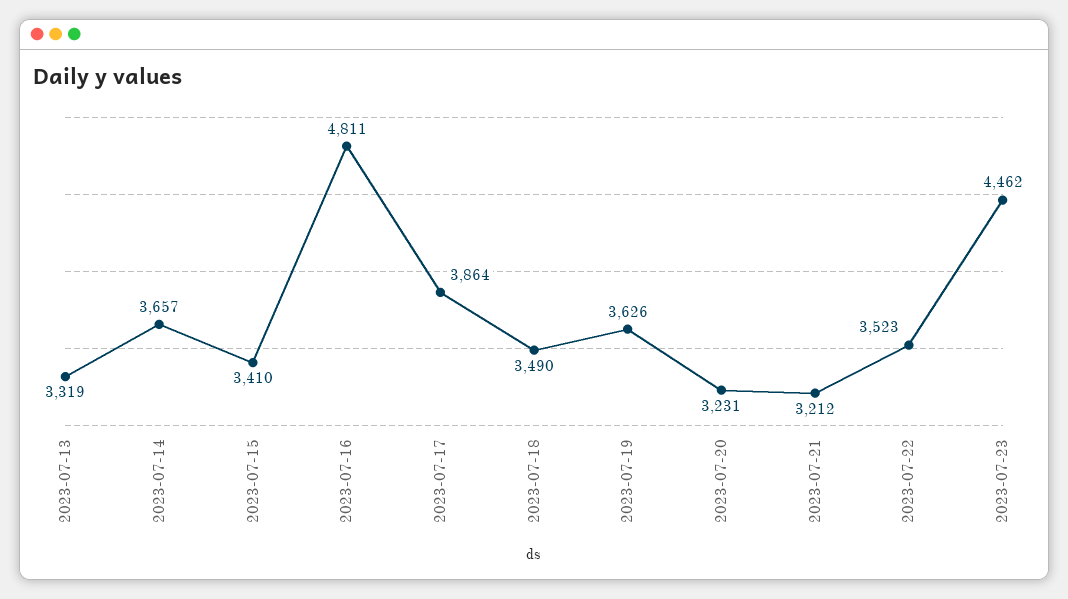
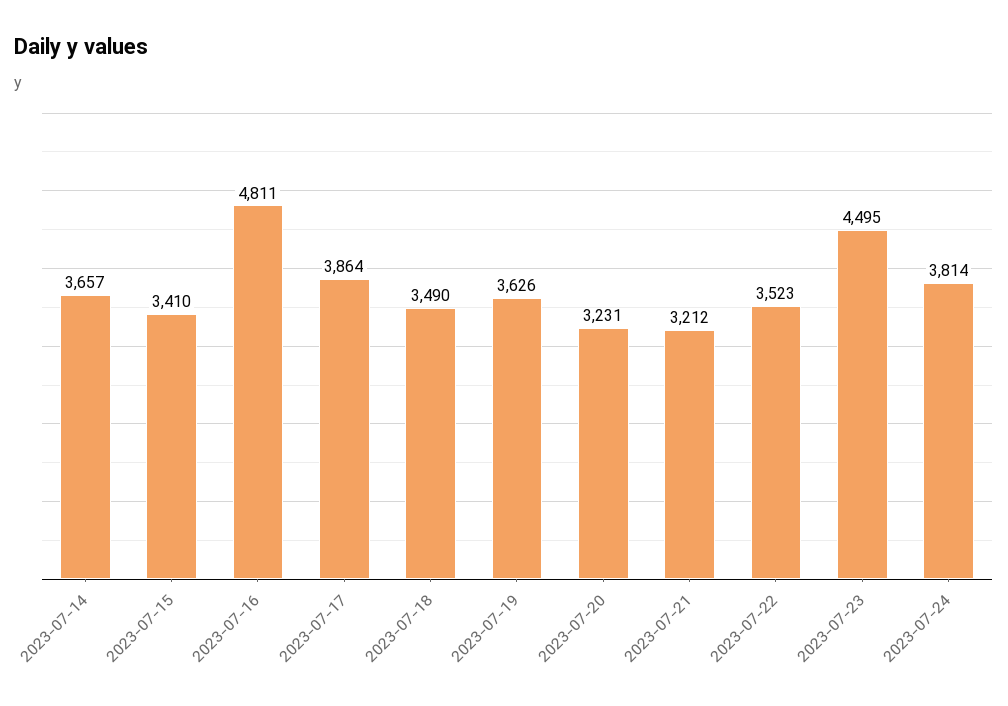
2023-07-13: 3319 -> none
2023-07-23: 4462 -> 4495
2023-07-24: none -> 3814

